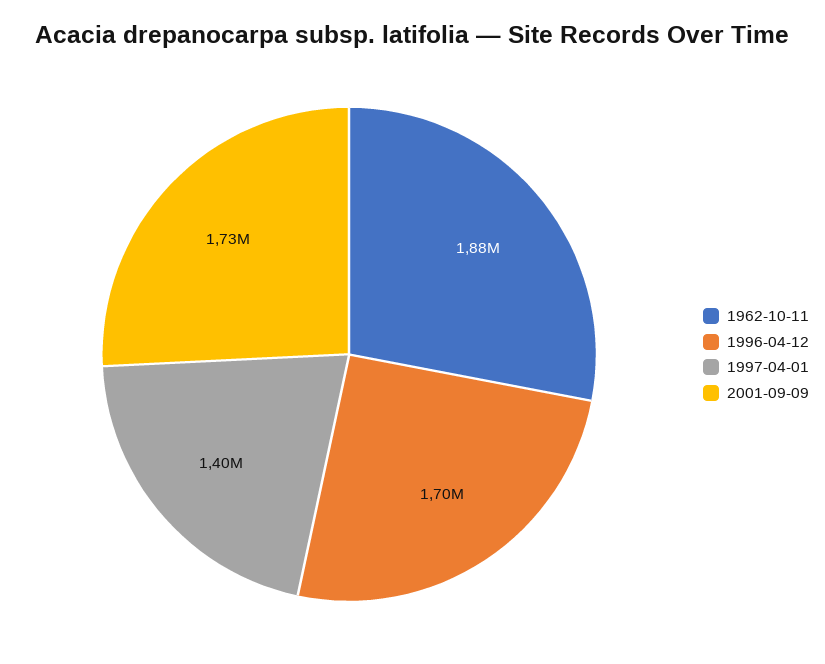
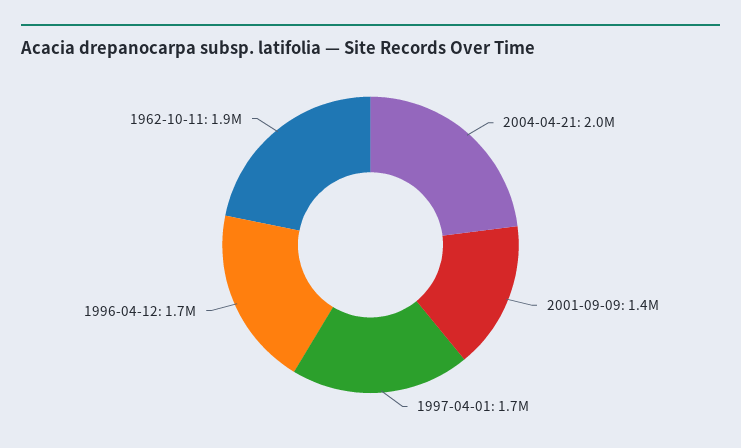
1997-04-01: 1400000 -> 1700000
2001-09-09: 1730000 -> 1400000
2004-04-21: none -> 2000000

